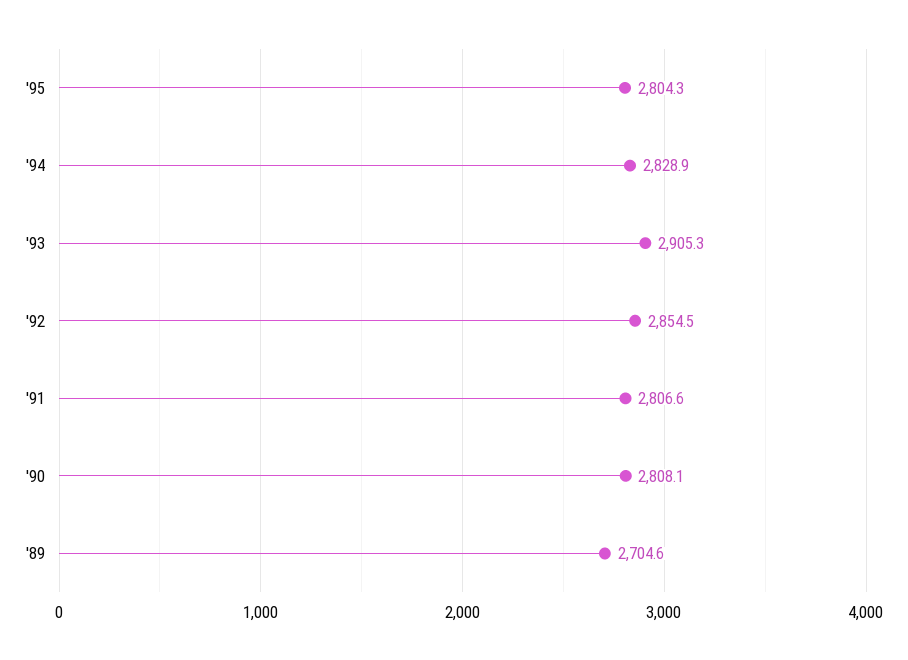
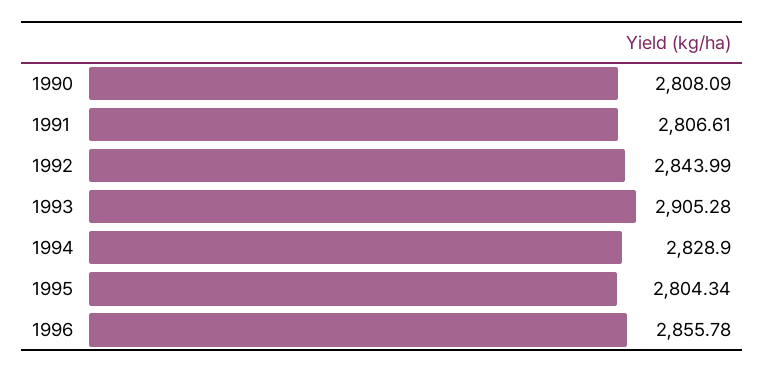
'92: 2854.5 -> 2843.99
'89: 2704.6 -> none
1996: none -> 2855.78

